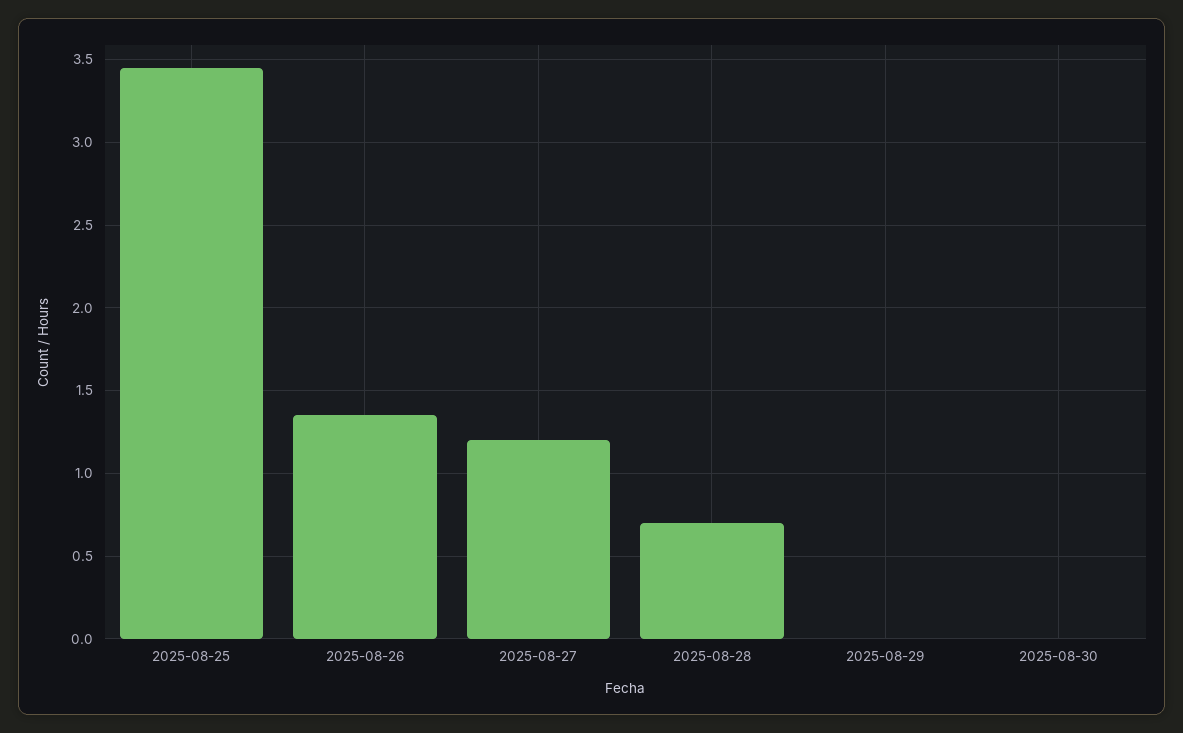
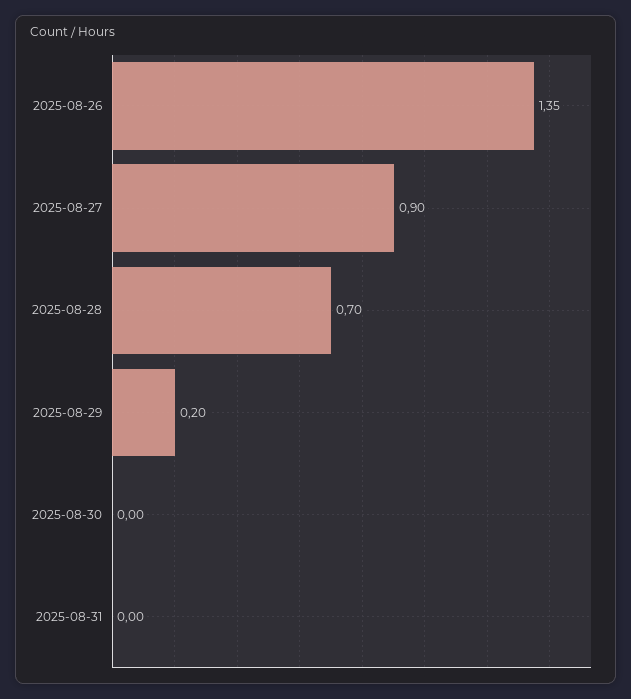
2025-08-25: 3.45 -> none
2025-08-27: 1.2 -> 0.9
2025-08-29: 0 -> 0.2
2025-08-31: none -> 0

